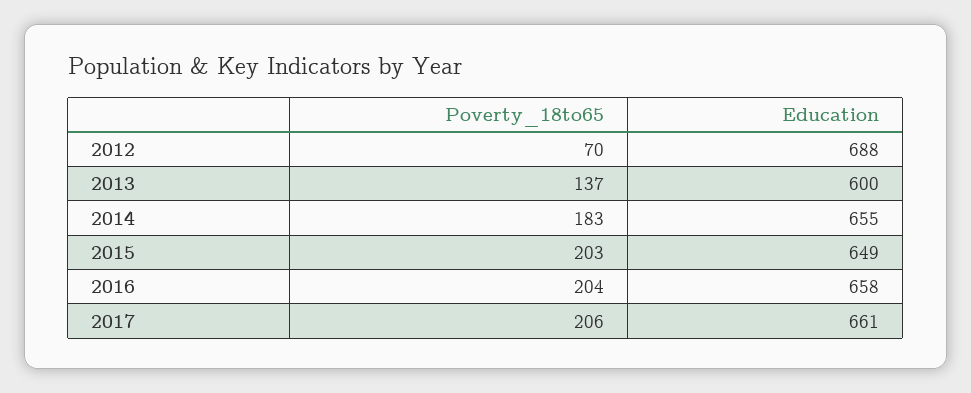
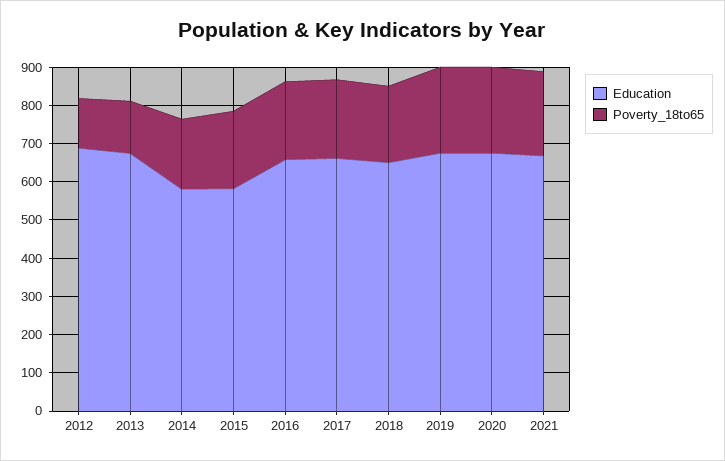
Poverty_18to65, 2012: 70 -> 125
Education, 2013: 600 -> 675
Education, 2014: 655 -> 575
Education, 2015: 649 -> 575
Education, 2018: none -> 650
Poverty_18to65, 2018: none -> 200
Education, 2019: none -> 675
Poverty_18to65, 2019: none -> 225
Education, 2020: none -> 675
Poverty_18to65, 2020: none -> 225
Education, 2021: none -> 675
Poverty_18to65, 2021: none -> 225

